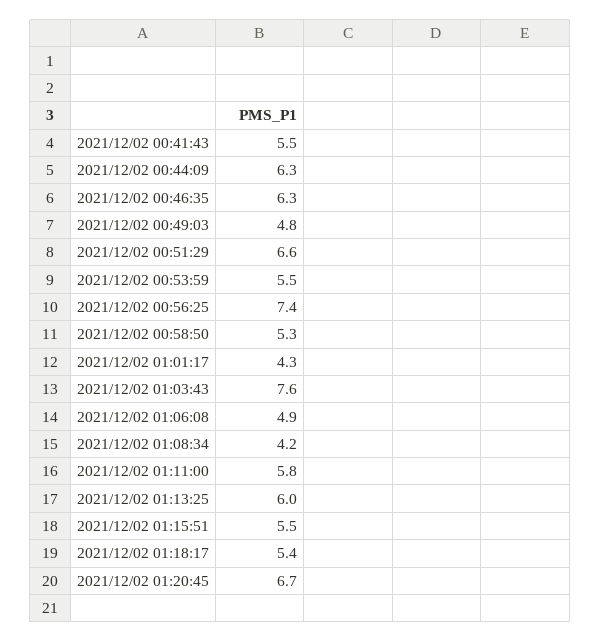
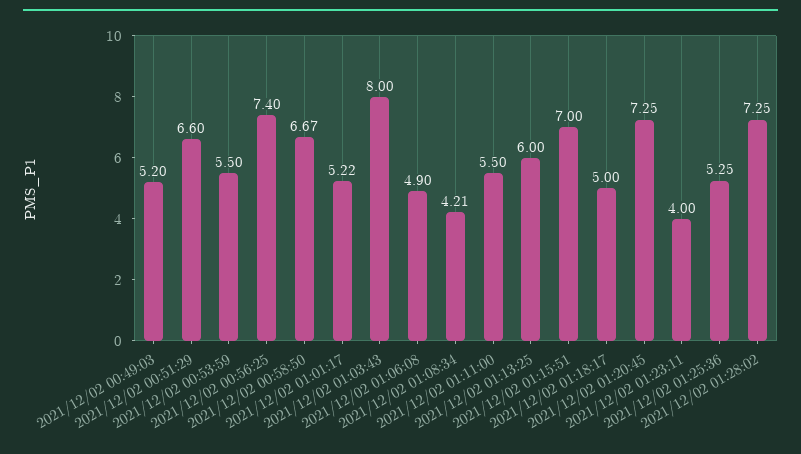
2021/12/02 00:41:43: 5.5 -> none
2021/12/02 00:44:09: 6.3 -> none
2021/12/02 00:46:35: 6.3 -> none
2021/12/02 00:49:03: 4.8 -> 5.2
2021/12/02 00:58:50: 5.3 -> 6.67
2021/12/02 01:01:17: 4.3 -> 5.22
2021/12/02 01:03:43: 7.6 -> 8
2021/12/02 01:11:00: 5.8 -> 5.5
2021/12/02 01:15:51: 5.5 -> 7
2021/12/02 01:18:17: 5.4 -> 5
2021/12/02 01:20:45: 6.7 -> 7.25
2021/12/02 01:23:11: none -> 4
2021/12/02 01:25:36: none -> 5.25
2021/12/02 01:28:02: none -> 7.25

